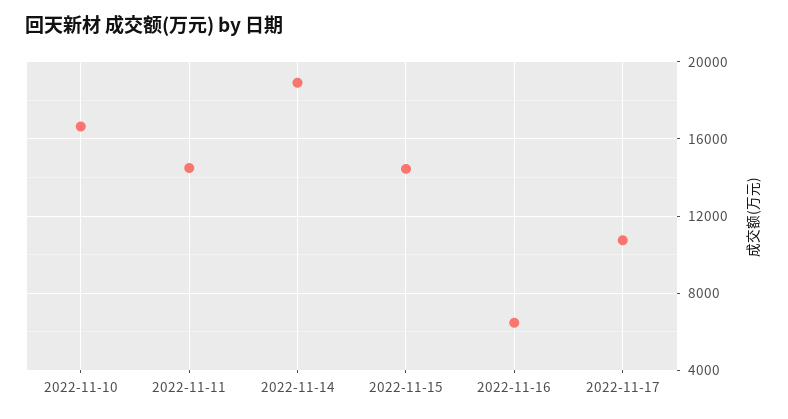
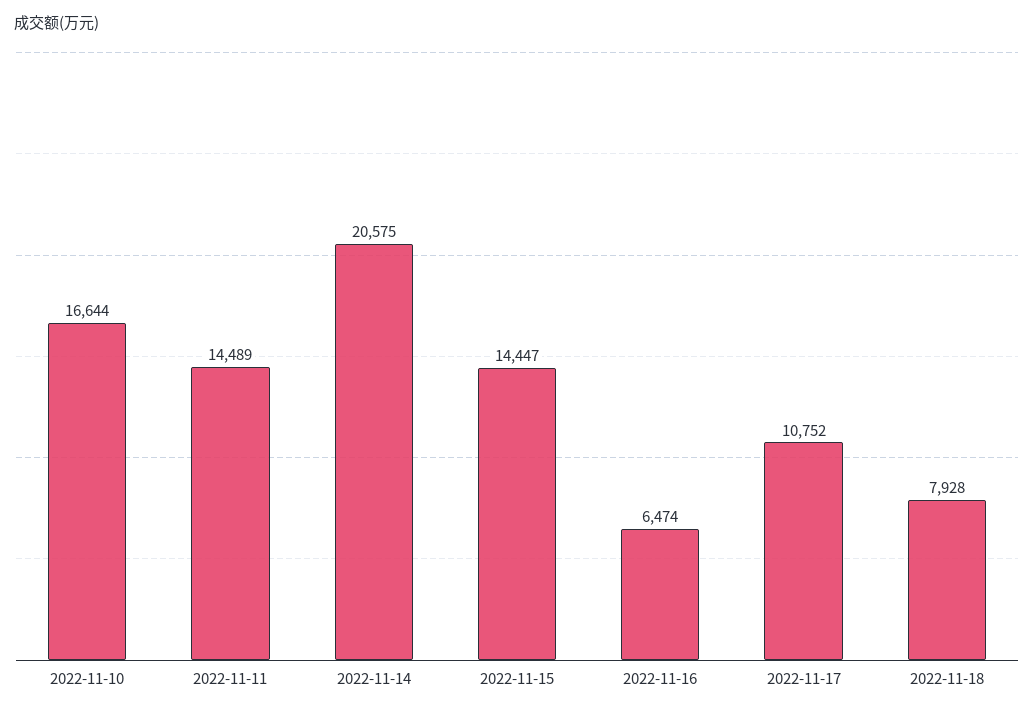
2022-11-14: 19000 -> 20575
2022-11-18: none -> 7928

